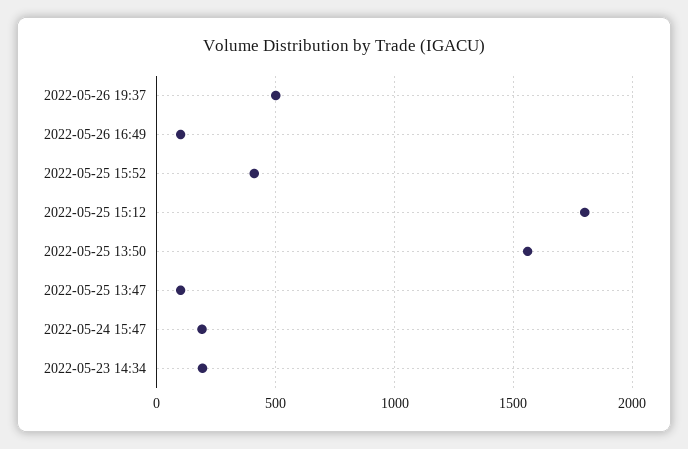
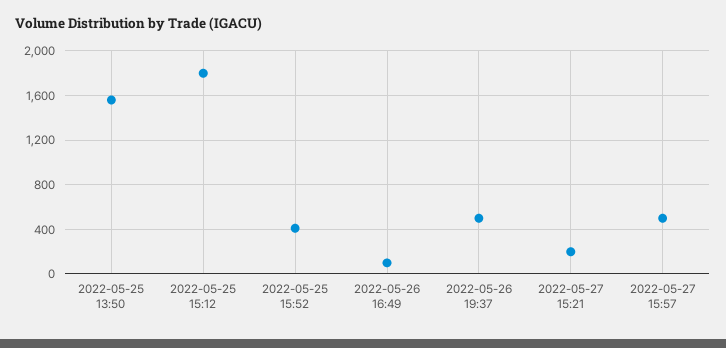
2022-05-25 13:47: 100 -> none
2022-05-24 15:47: 200 -> none
2022-05-23 14:34: 200 -> none
2022-05-27 15:21: none -> 200
2022-05-27 15:57: none -> 500

